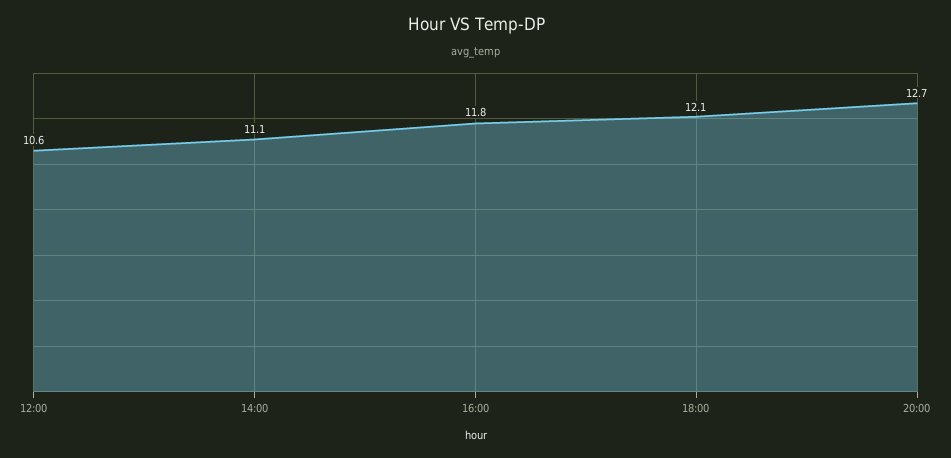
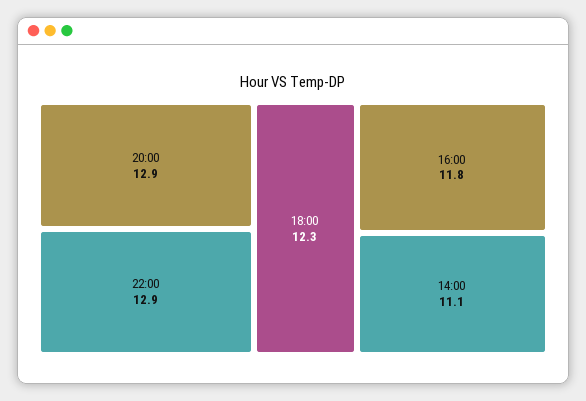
12:00: 10.6 -> none
18:00: 12.1 -> 12.3
20:00: 12.7 -> 12.9
22:00: none -> 12.9

